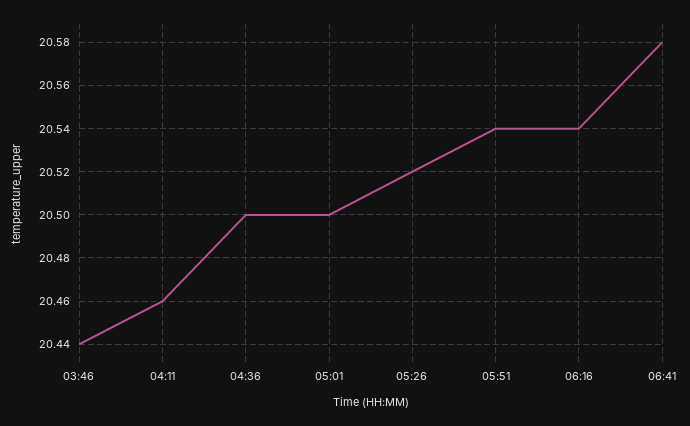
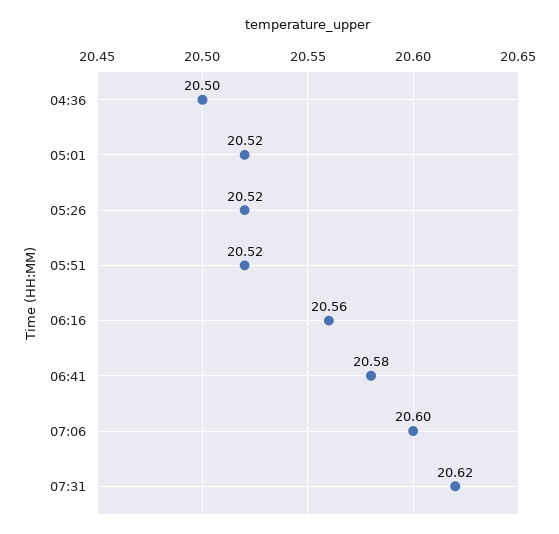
03:46: 20.44 -> none
04:11: 20.46 -> none
05:01: 20.5 -> 20.52
05:51: 20.54 -> 20.52
06:16: 20.54 -> 20.56
07:06: none -> 20.6
07:31: none -> 20.62

